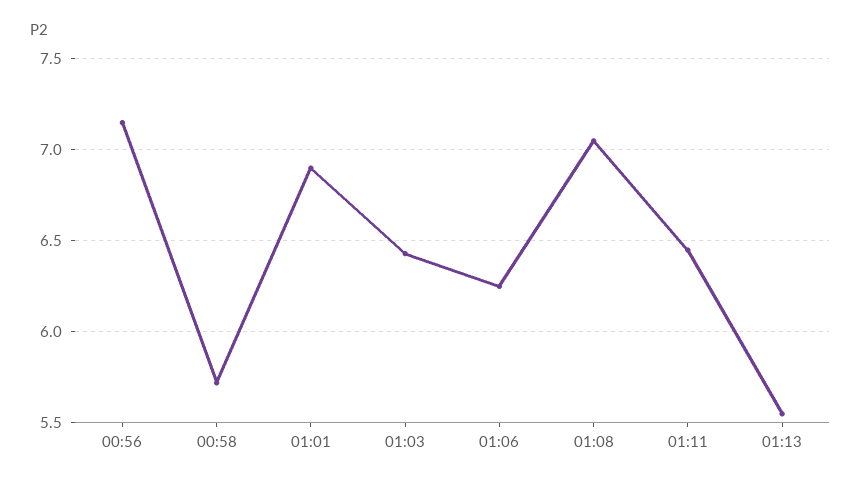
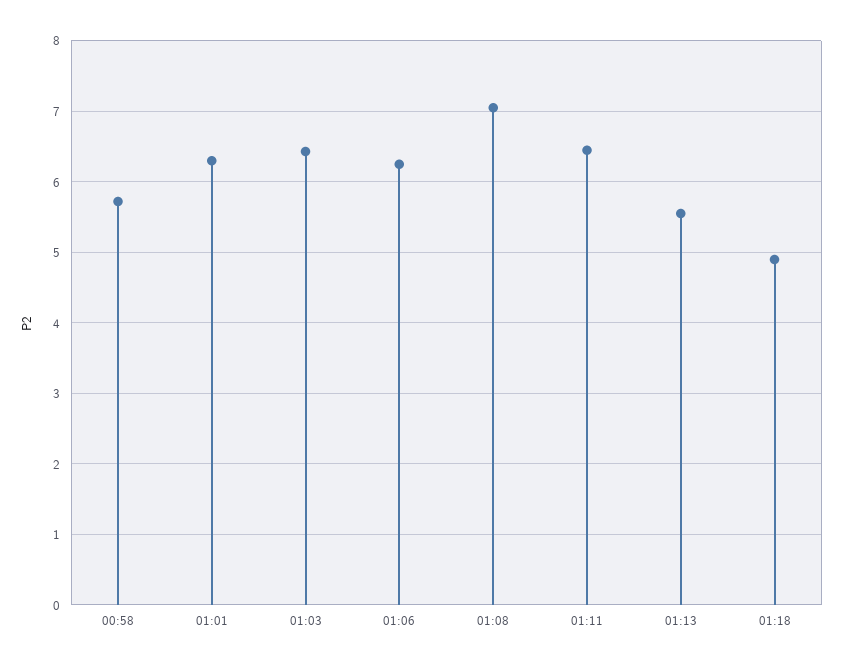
00:56: 7.15 -> none
01:01: 6.9 -> 6.3
01:18: none -> 4.9

